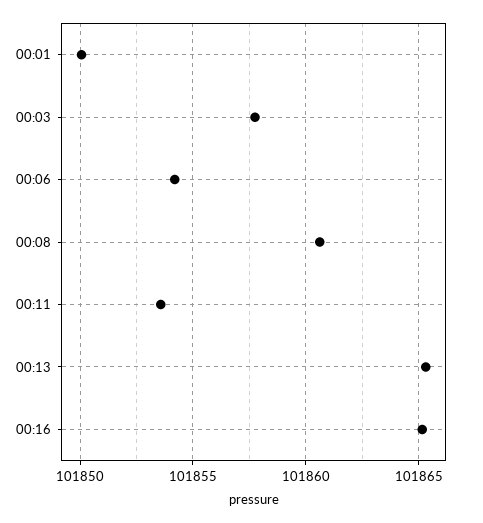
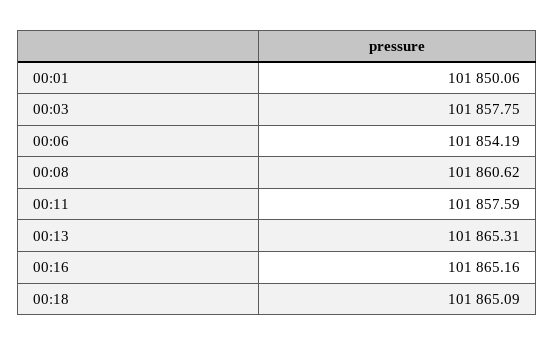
00:11: 101853.5 -> 101857.59
00:18: none -> 101865.09

